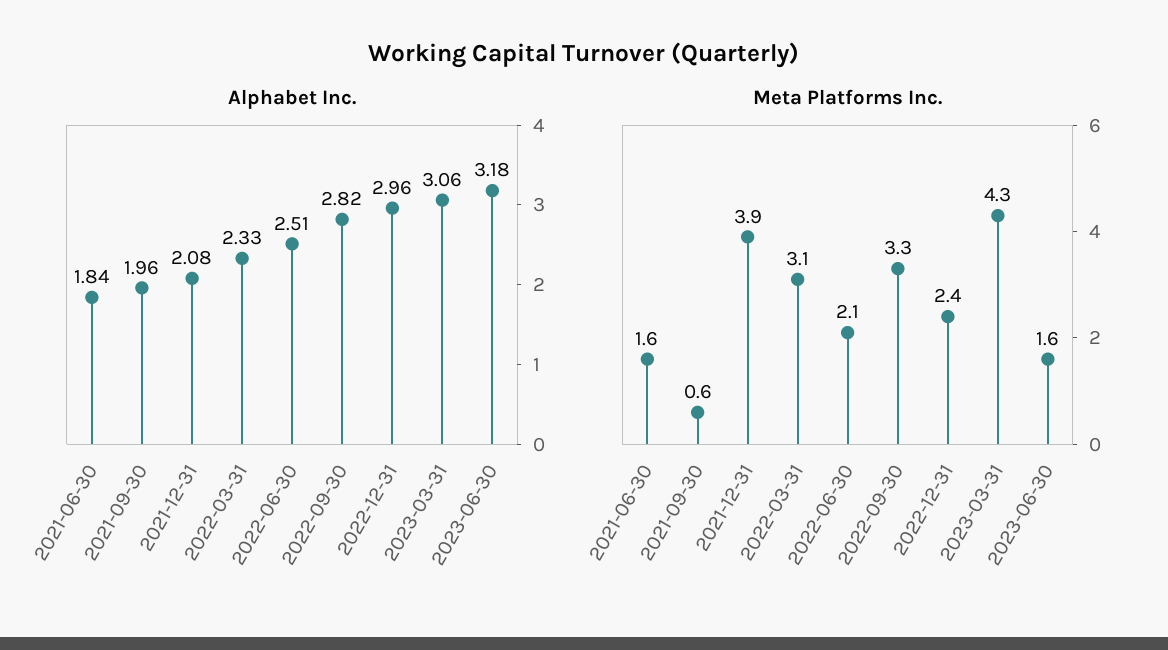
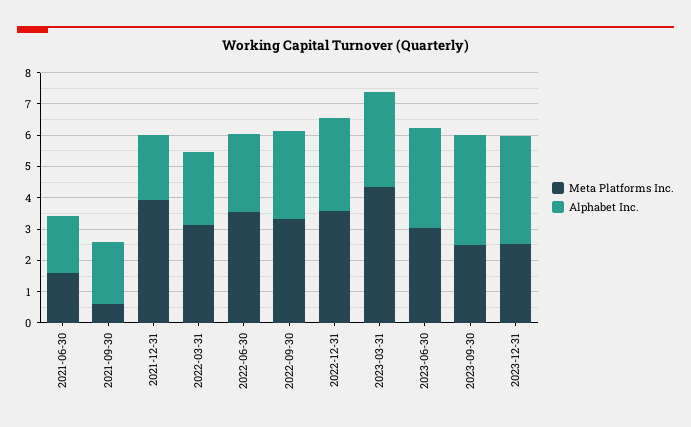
Meta Platforms Inc., 2022-06-30: 2.1 -> 3.5
Meta Platforms Inc., 2022-12-31: 2.4 -> 3.5
Meta Platforms Inc., 2023-06-30: 1.6 -> 3
Meta Platforms Inc., 2023-09-30: none -> 2.5
Alphabet Inc., 2023-09-30: none -> 3.5
Meta Platforms Inc., 2023-12-31: none -> 2.5
Alphabet Inc., 2023-12-31: none -> 3.5

